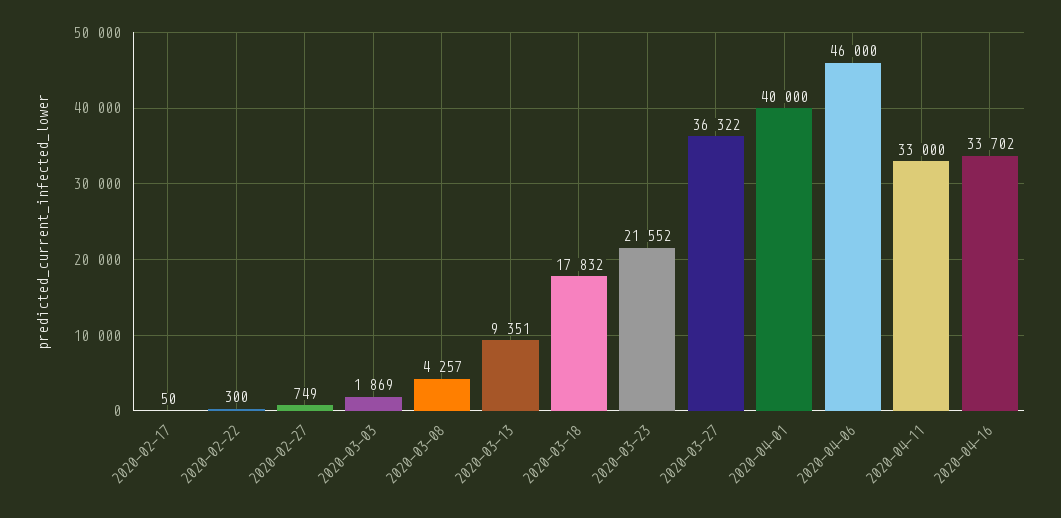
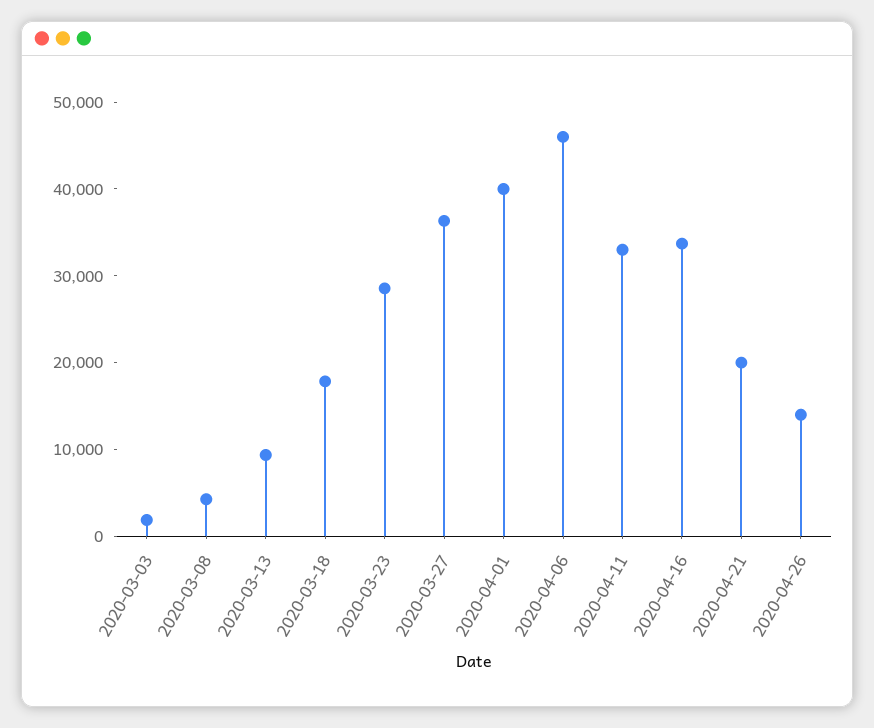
2020-02-17: 50 -> none
2020-02-22: 300 -> none
2020-02-27: 749 -> none
2020-03-23: 21552 -> 28000
2020-04-21: none -> 20000
2020-04-26: none -> 14000

